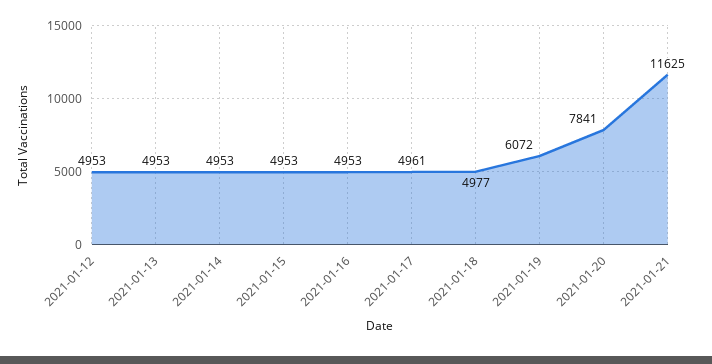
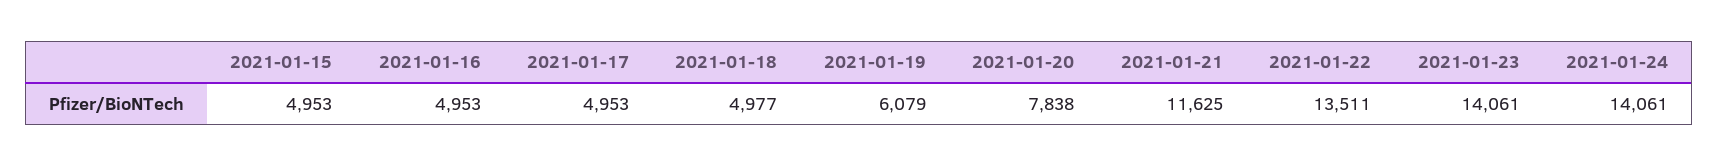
2021-01-12: 4953 -> none
2021-01-13: 4953 -> none
2021-01-14: 4953 -> none
2021-01-17: 4961 -> 4953
2021-01-19: 6072 -> 6079
2021-01-20: 7841 -> 7838
2021-01-22: none -> 13511
2021-01-23: none -> 14061
2021-01-24: none -> 14061

